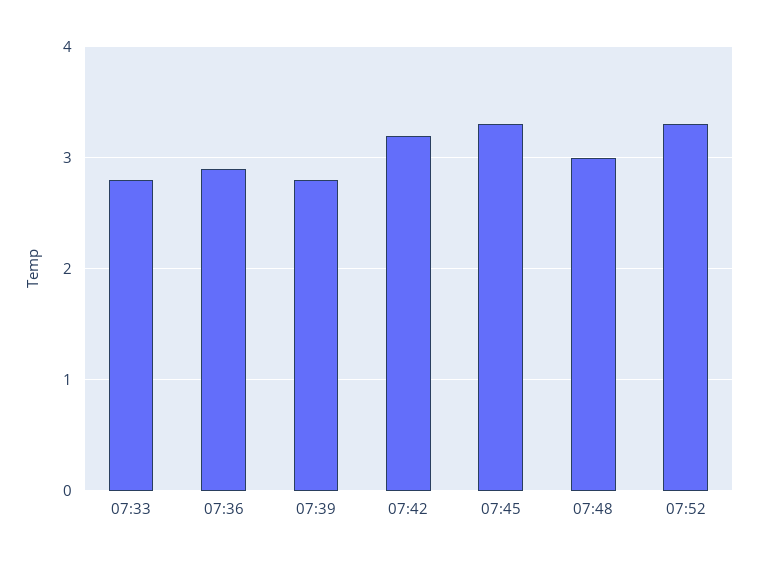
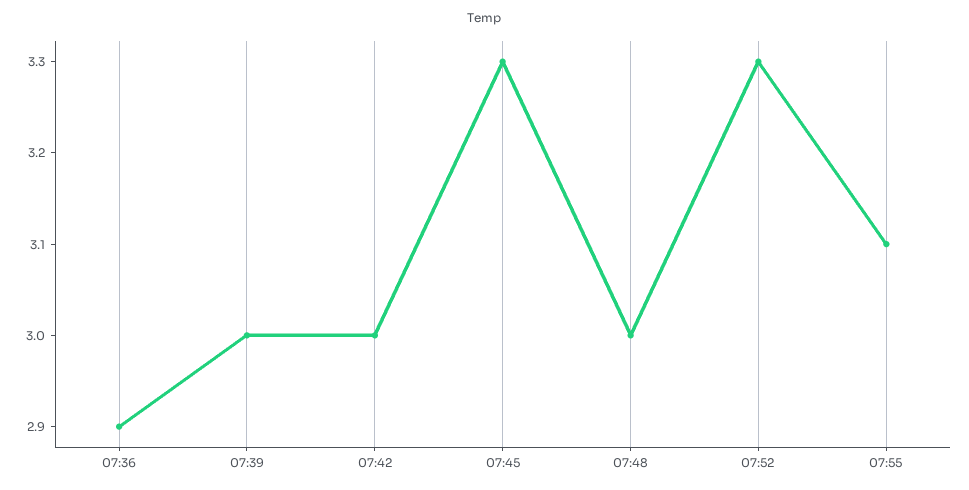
07:33: 2.8 -> none
07:39: 2.8 -> 3
07:42: 3.2 -> 3
07:55: none -> 3.1

